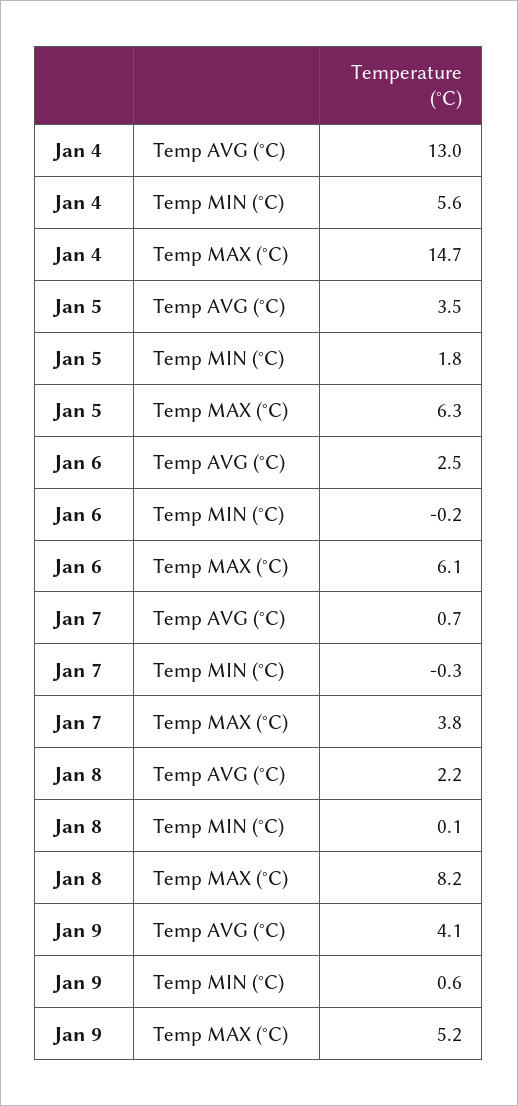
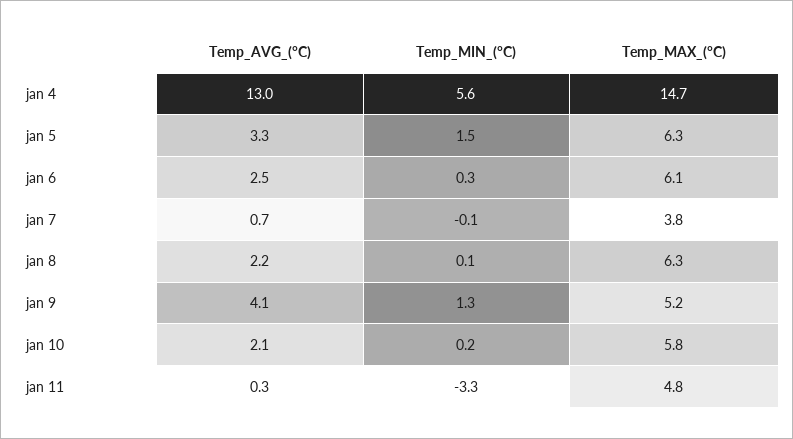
Jan 5, Temp AVG (°C): 3.5 -> 3.3
Jan 5, Temp MIN (°C): 1.8 -> 1.5
Jan 6, Temp MIN (°C): -0.2 -> 0.3
Jan 7, Temp MIN (°C): -0.3 -> -0.1
Jan 8, Temp MAX (°C): 8.2 -> 6.3
Jan 9, Temp MIN (°C): 0.6 -> 1.3
jan 10, Temp AVG (°C): none -> 2.1
jan 10, Temp MIN (°C): none -> 0.2
jan 10, Temp MAX (°C): none -> 5.8
jan 11, Temp AVG (°C): none -> 0.3
jan 11, Temp MIN (°C): none -> -3.3
jan 11, Temp MAX (°C): none -> 4.8

